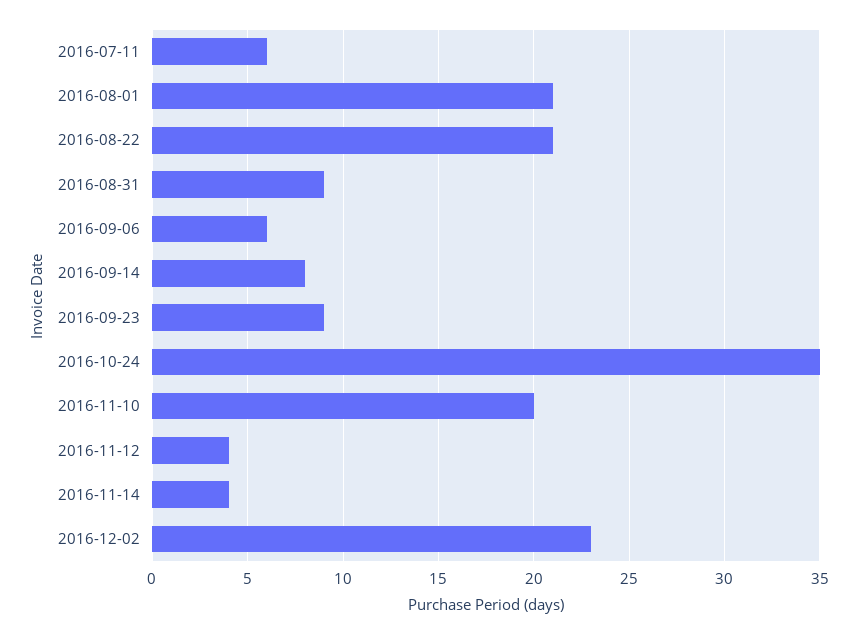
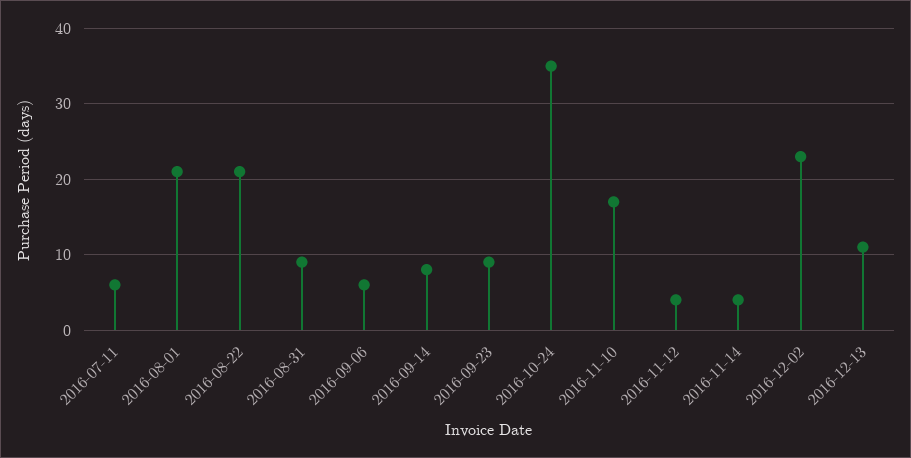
2016-11-10: 20 -> 17
2016-12-13: none -> 11

